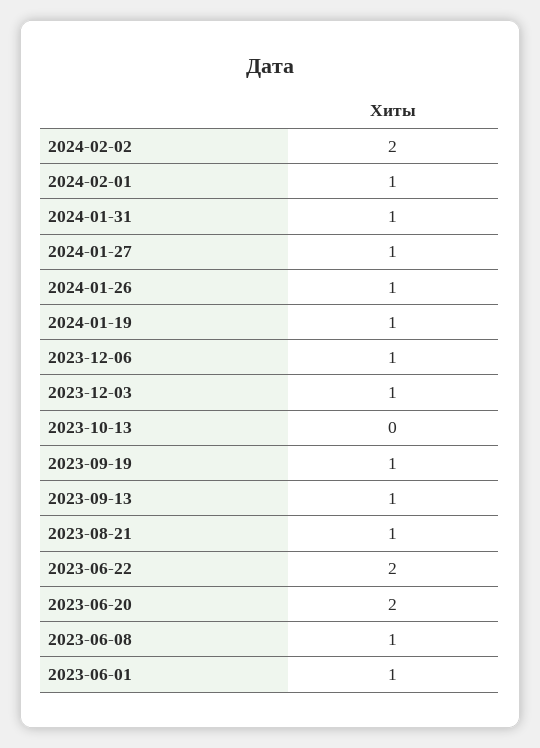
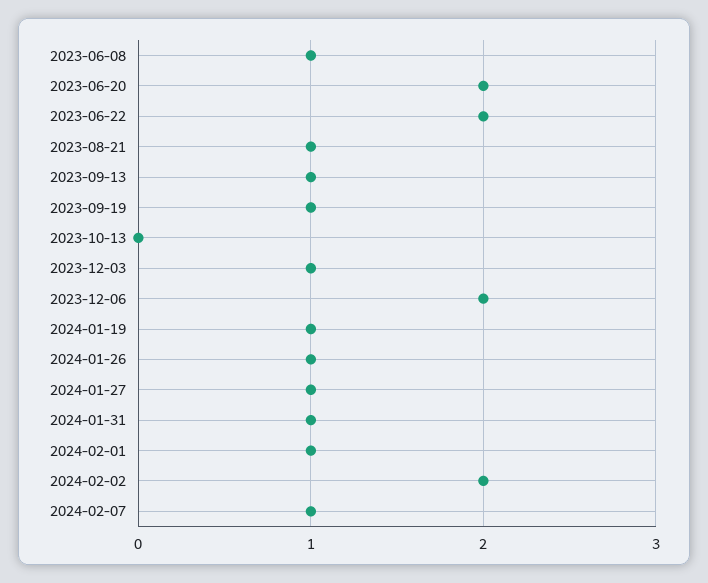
2023-12-06: 1 -> 2
2023-06-01: 1 -> none
2024-02-07: none -> 1

